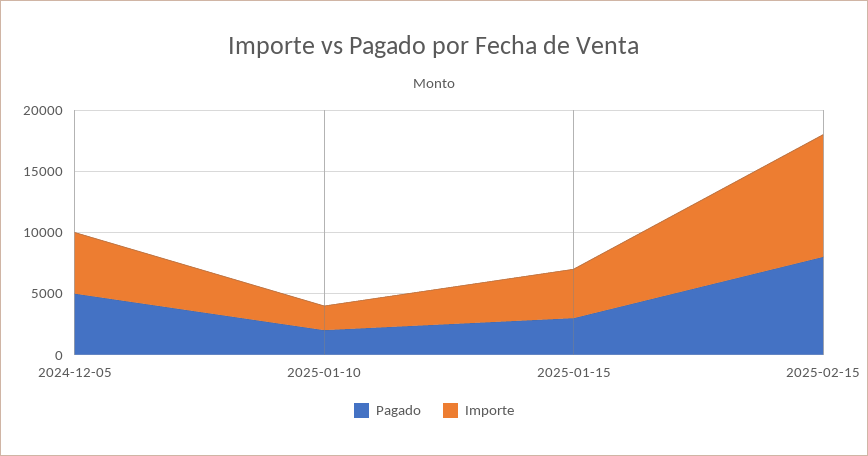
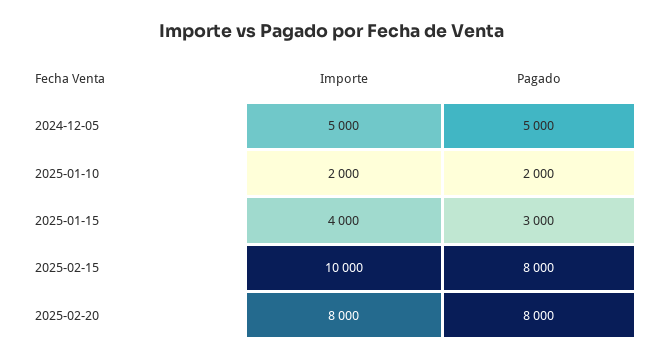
Importe, 2025-02-20: none -> 8000
Pagado, 2025-02-20: none -> 8000

